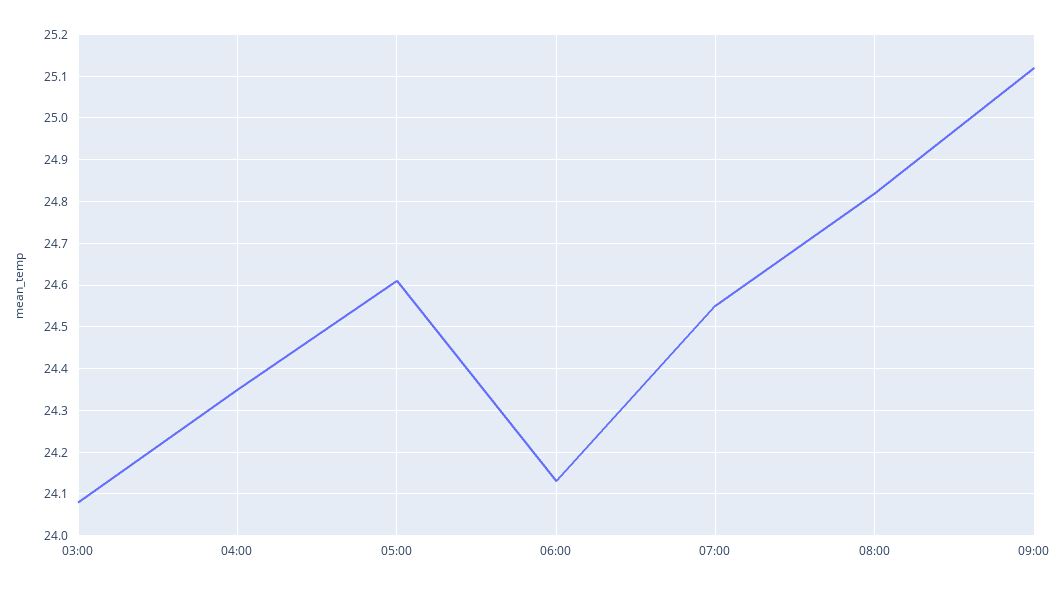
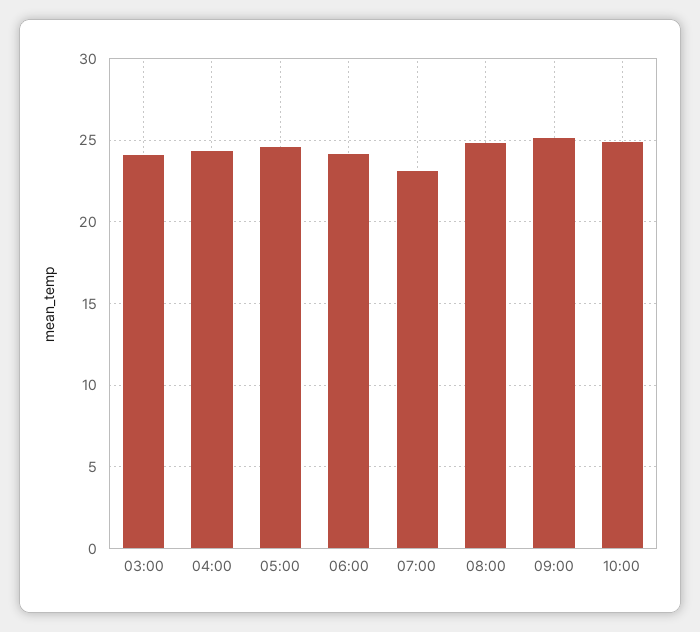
07:00: 24.55 -> 23
10:00: none -> 25

